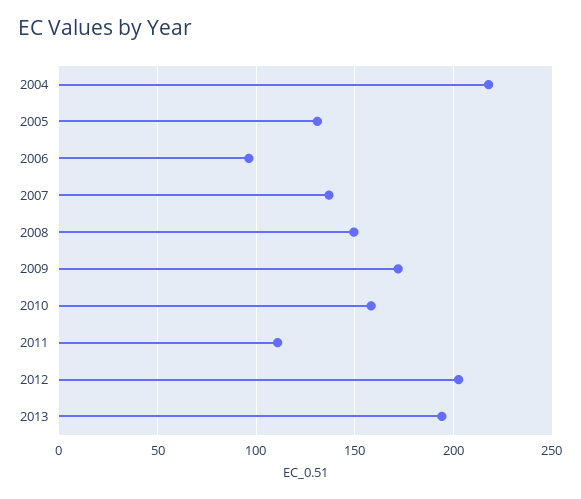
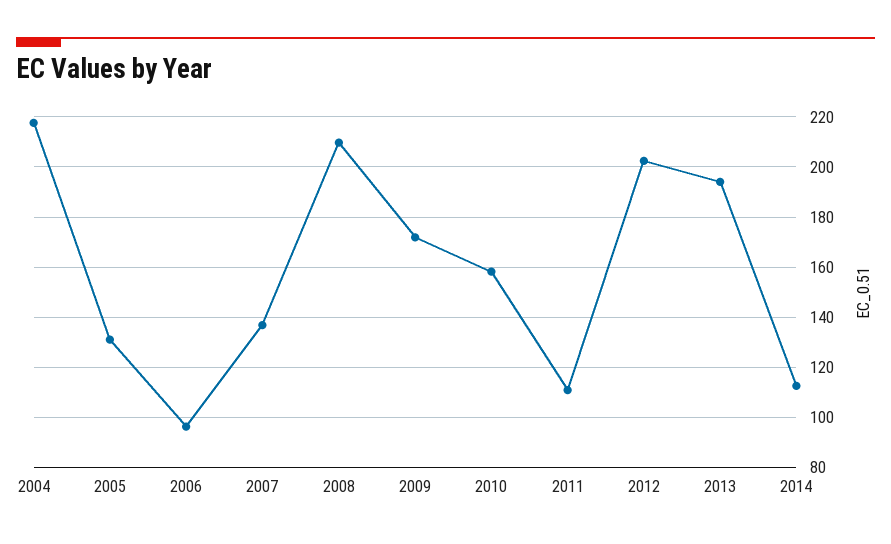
2008: 150 -> 210
2014: none -> 112.5

